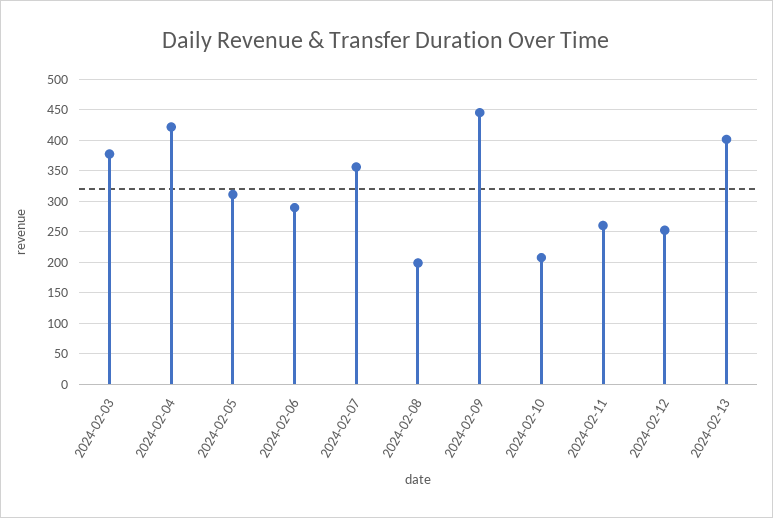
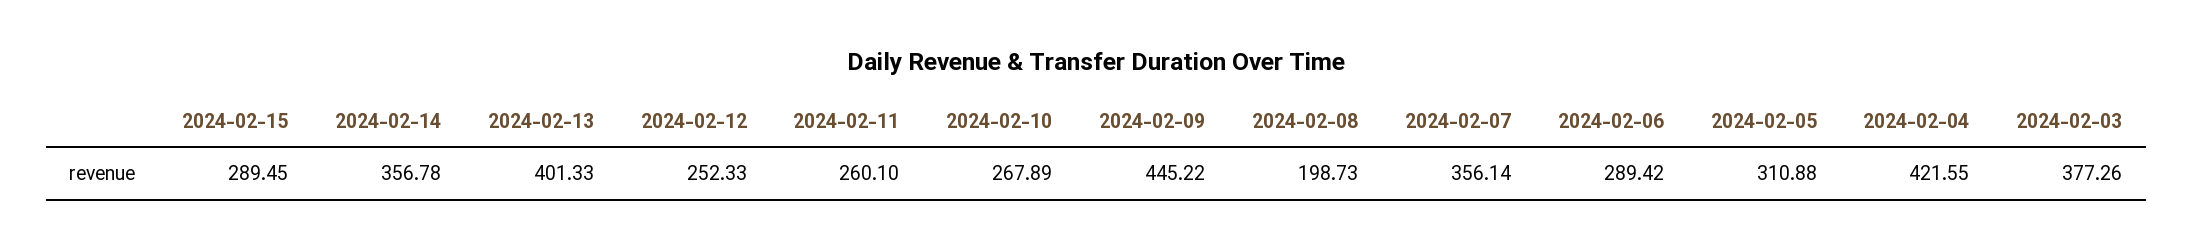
2024-02-10: 210 -> 267.89
2024-02-15: none -> 289.45
2024-02-14: none -> 356.78

